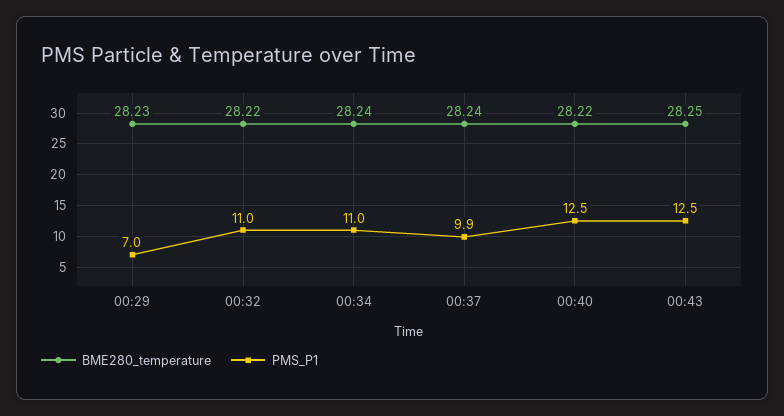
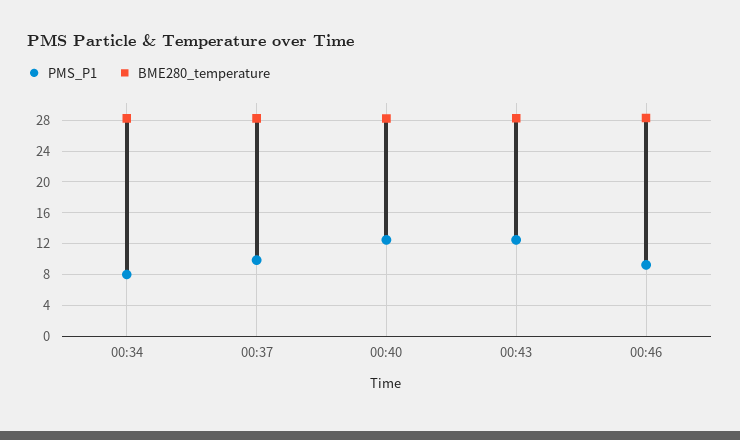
BME280_temperature, 00:29: 28.23 -> none
PMS_P1, 00:29: 7 -> none
BME280_temperature, 00:32: 28.22 -> none
PMS_P1, 00:32: 11 -> none
PMS_P1, 00:34: 11 -> 8
PMS_P1, 00:46: none -> 9
BME280_temperature, 00:46: none -> 28

